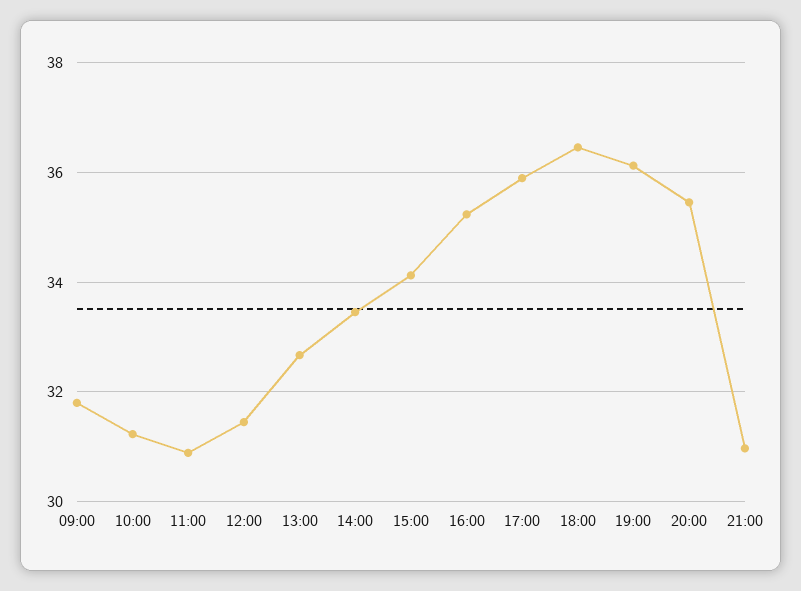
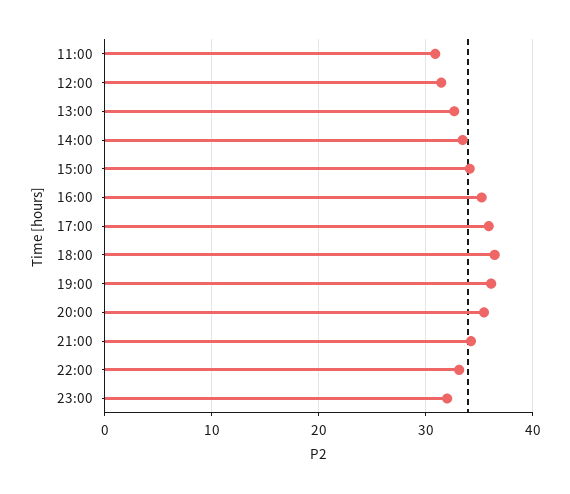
09:00: 31.8 -> none
10:00: 31.2 -> none
21:00: 31 -> 34
22:00: none -> 33
23:00: none -> 32

